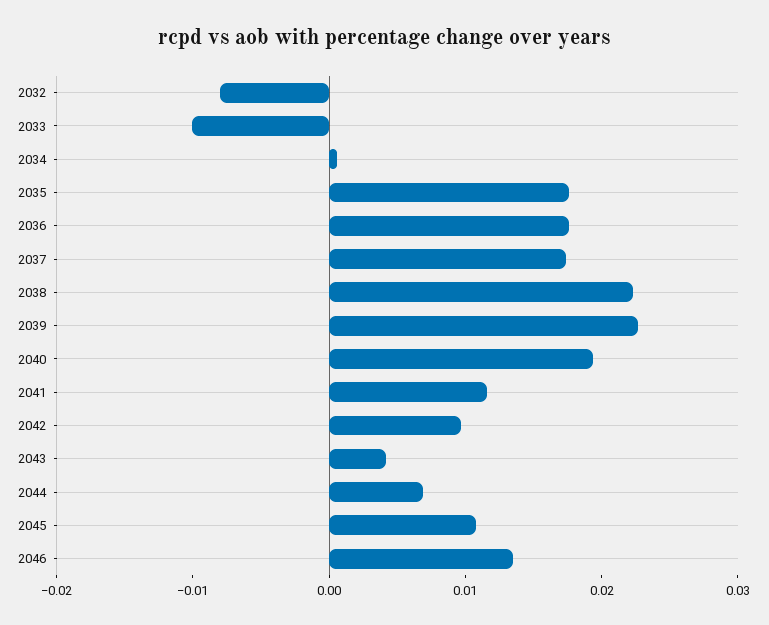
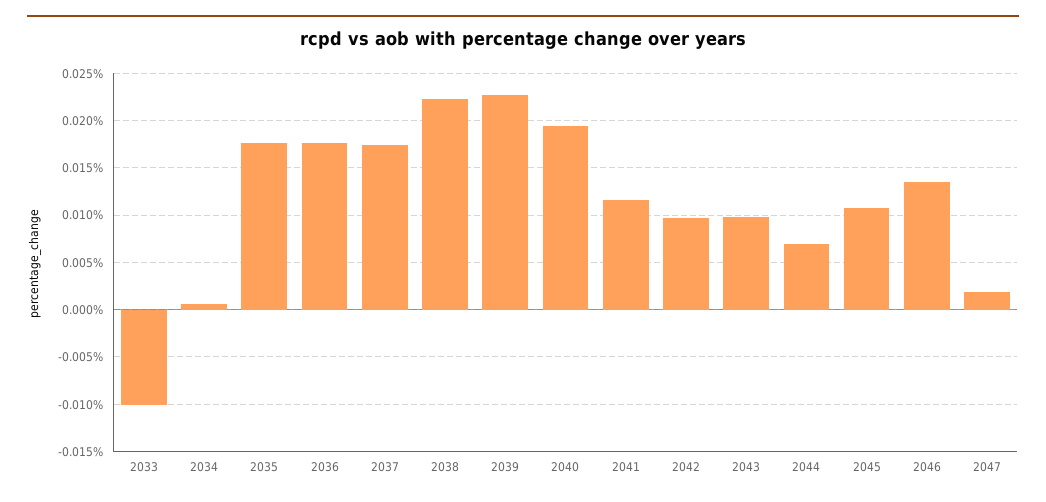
2032: -0.008 -> none
2043: 0.004 -> 0.01
2047: none -> 0.002

